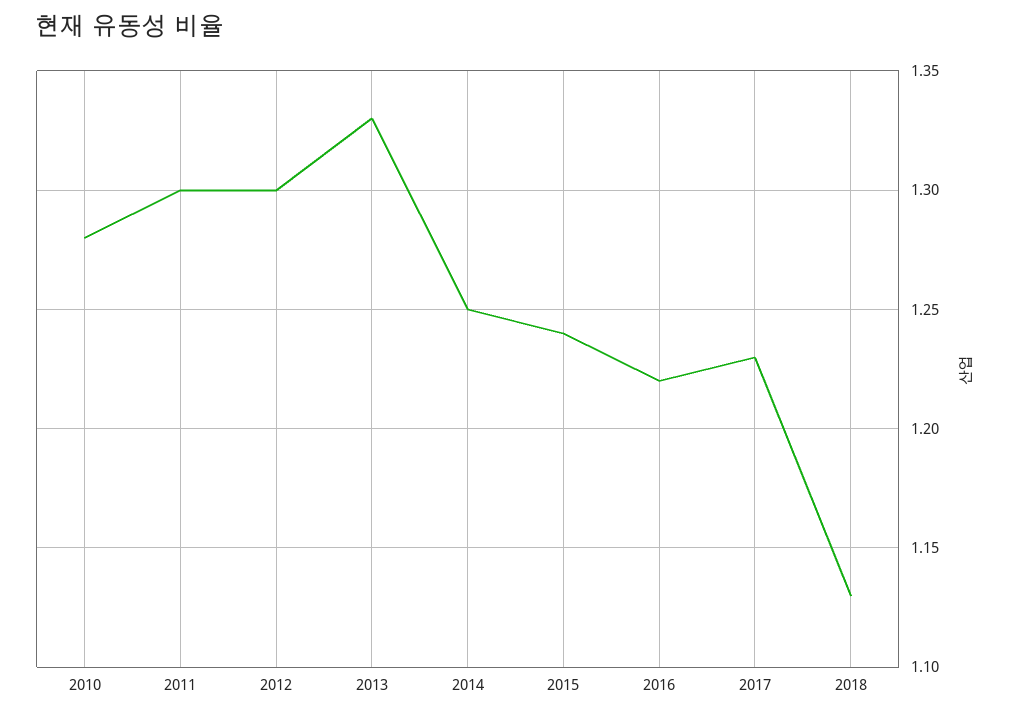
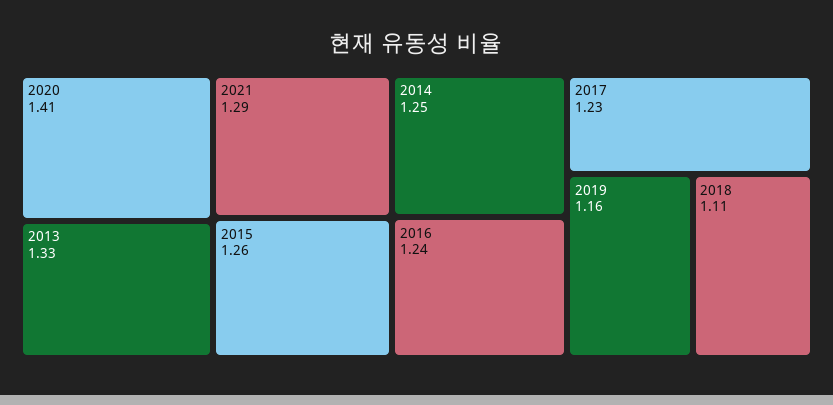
2010: 1.28 -> none
2011: 1.3 -> none
2012: 1.3 -> none
2015: 1.24 -> 1.26
2016: 1.22 -> 1.24
2018: 1.13 -> 1.11
2020: none -> 1.41
2021: none -> 1.29
2019: none -> 1.16

